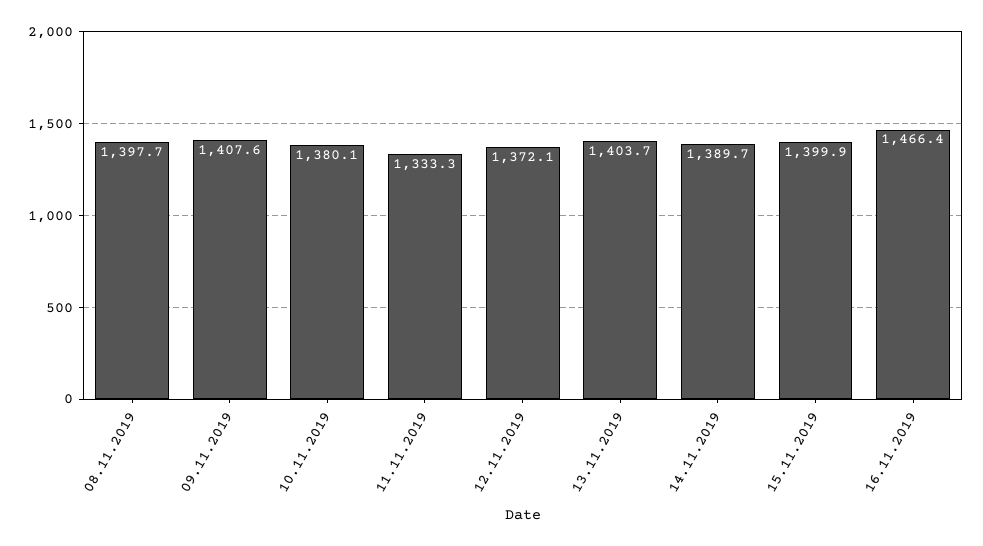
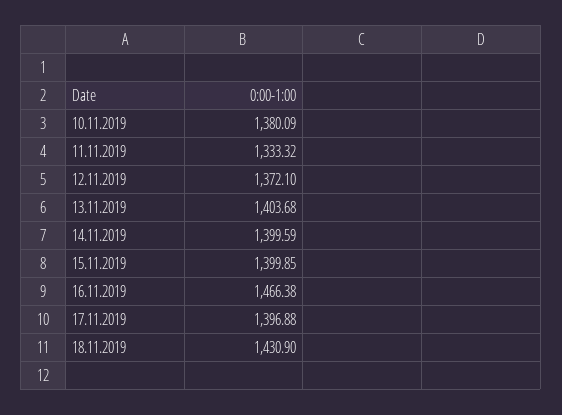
08.11.2019: 1397.7 -> none
09.11.2019: 1407.6 -> none
14.11.2019: 1389.7 -> 1399.59
17.11.2019: none -> 1396.88
18.11.2019: none -> 1430.9

